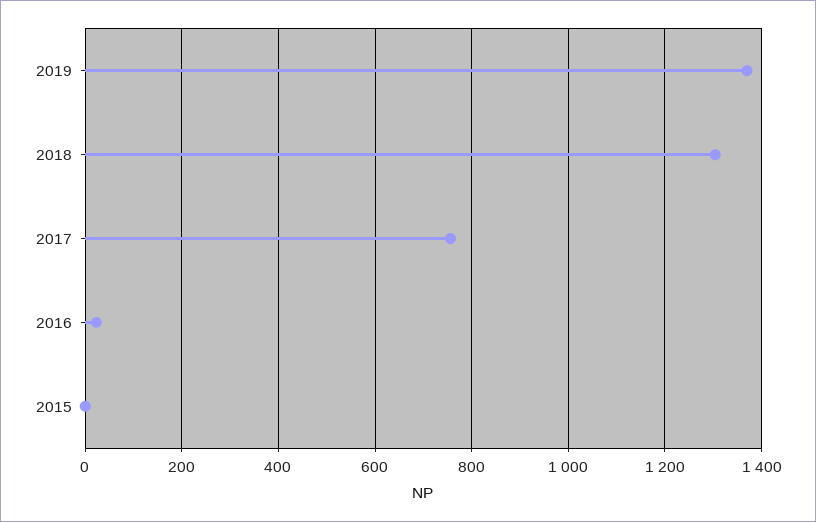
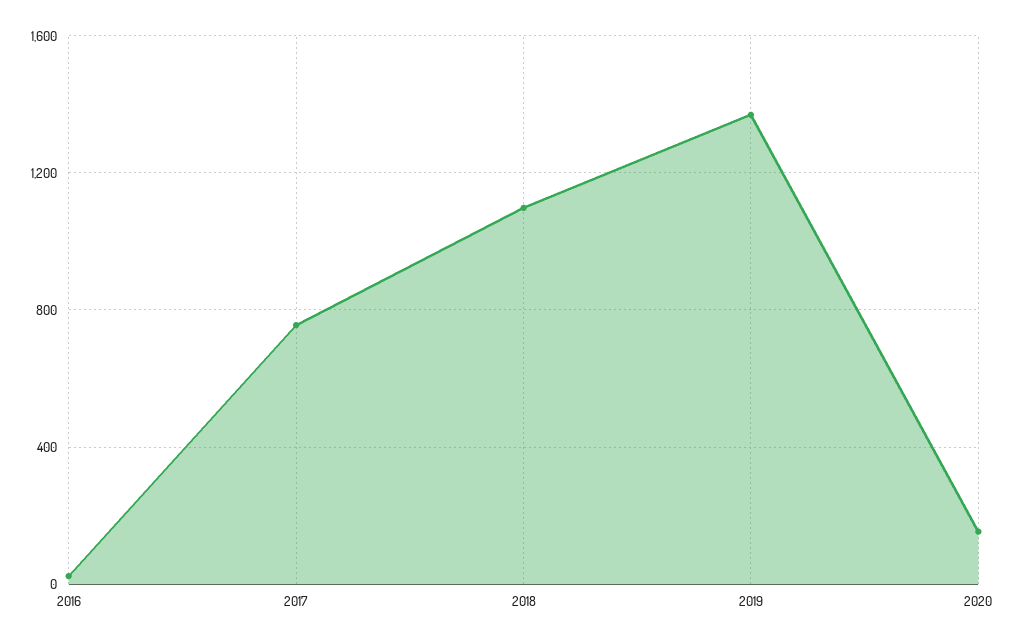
2018: 1300 -> 1100
2015: 0 -> none
2020: none -> 150

